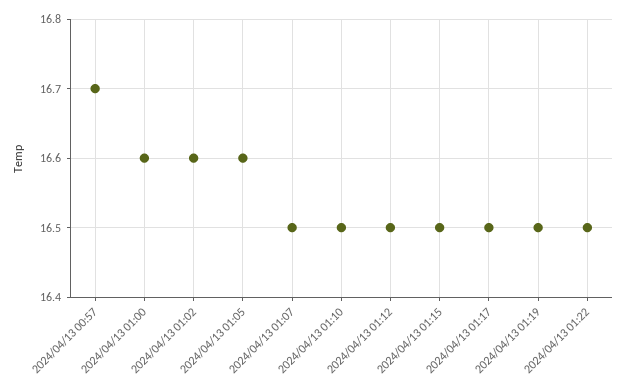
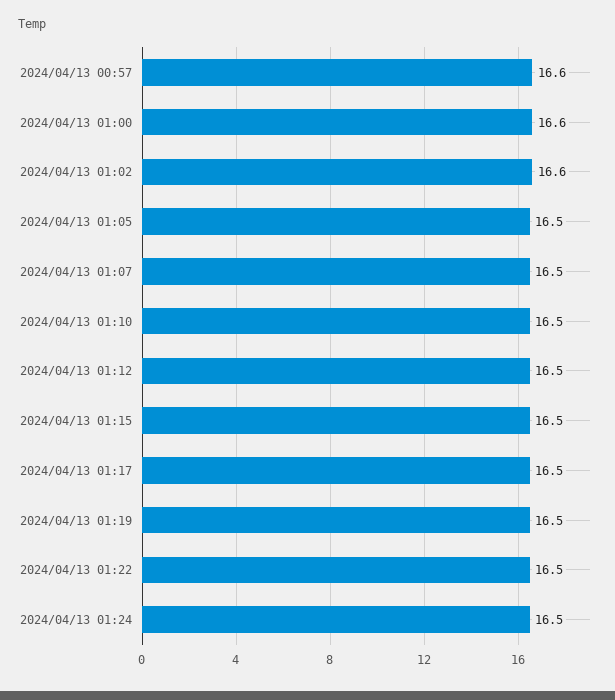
2024/04/13 00:57: 16.7 -> 16.6
2024/04/13 01:05: 16.6 -> 16.5
2024/04/13 01:24: none -> 16.5

